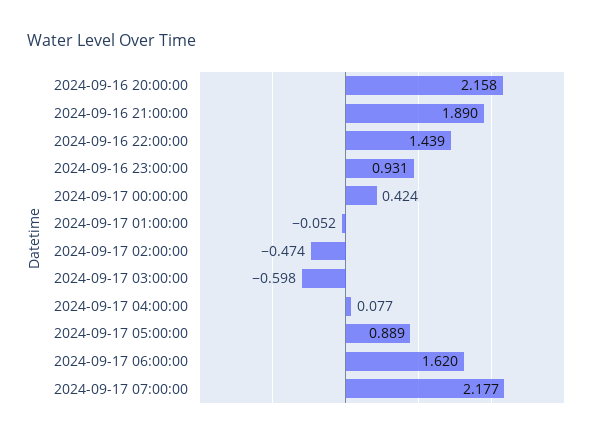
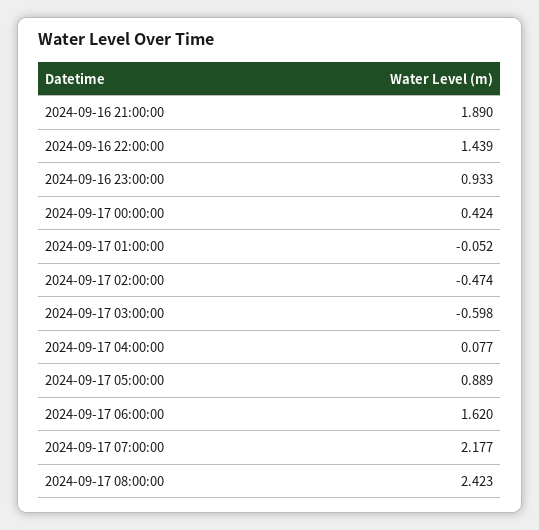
2024-09-16 20:00:00: 2.158 -> none
2024-09-16 23:00:00: 0.931 -> 0.933
2024-09-17 08:00:00: none -> 2.423

